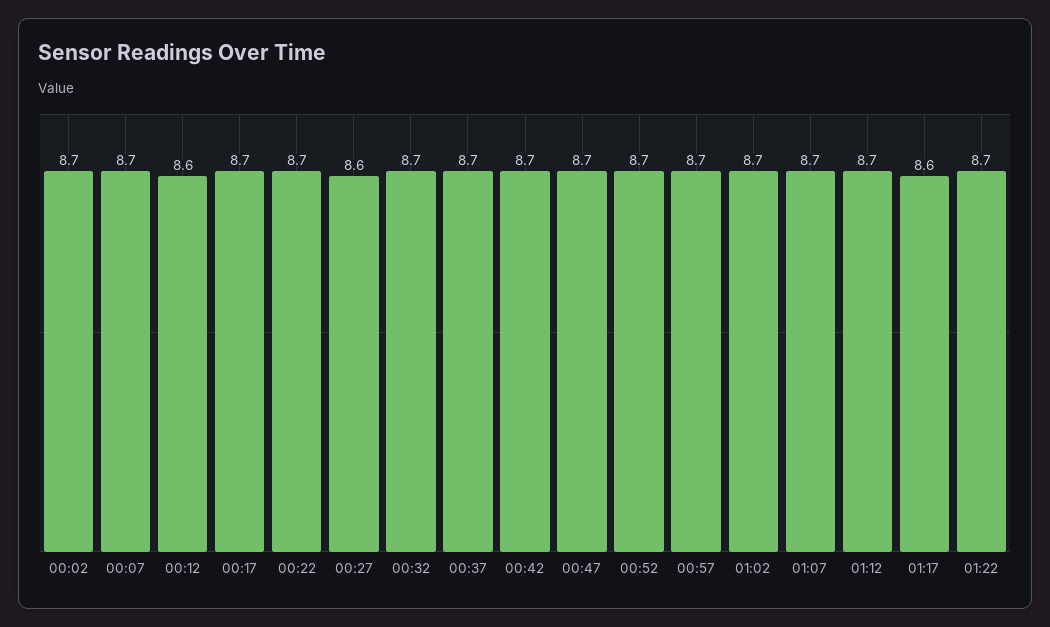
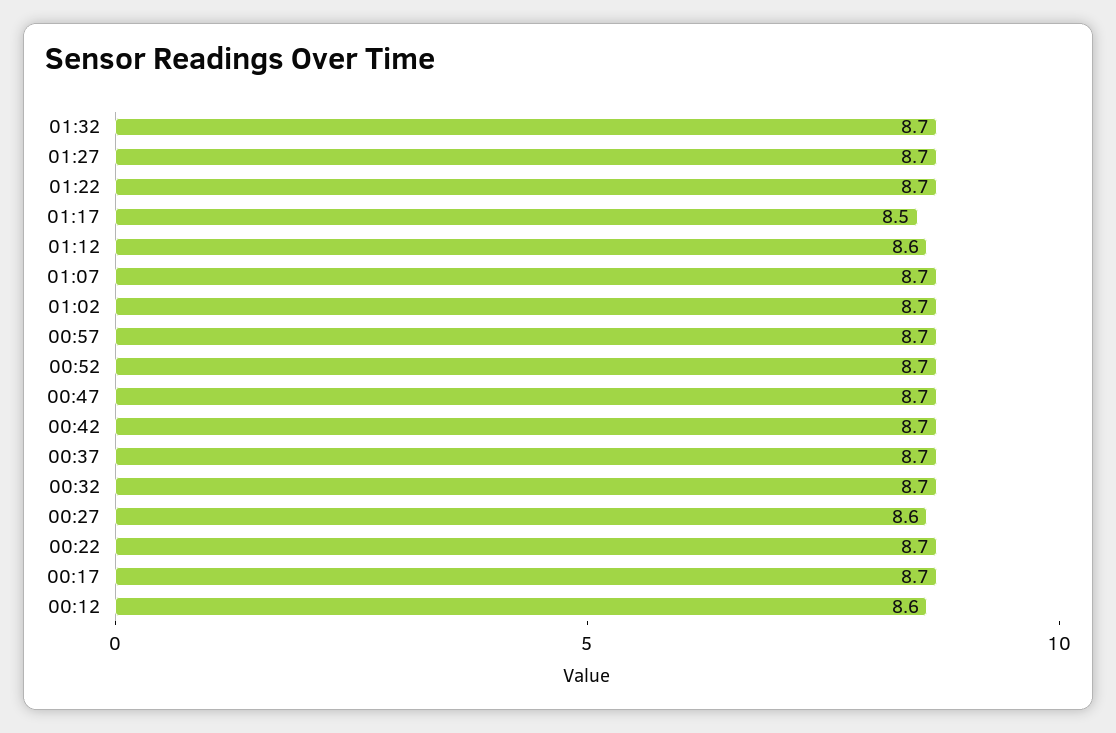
00:02: 8.7 -> none
00:07: 8.7 -> none
01:12: 8.7 -> 8.6
01:17: 8.6 -> 8.5
01:32: none -> 8.7
01:27: none -> 8.7

